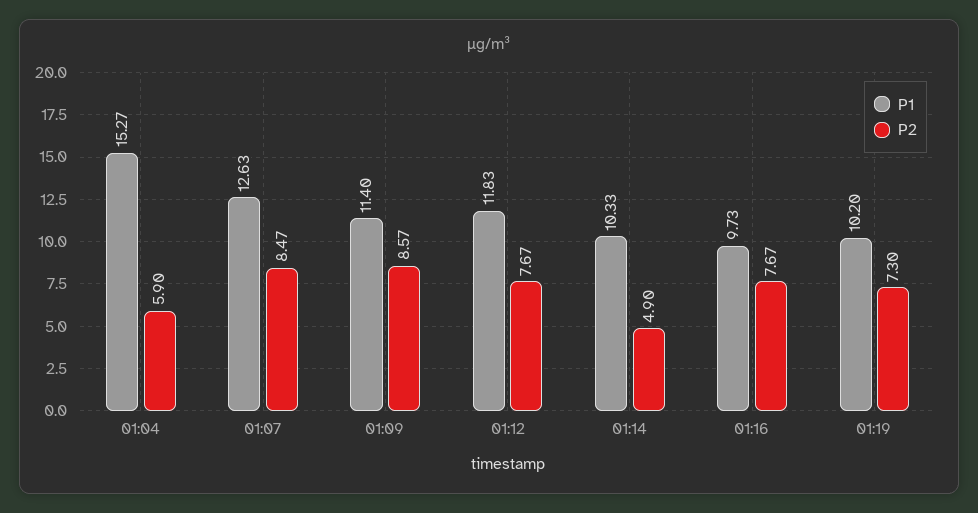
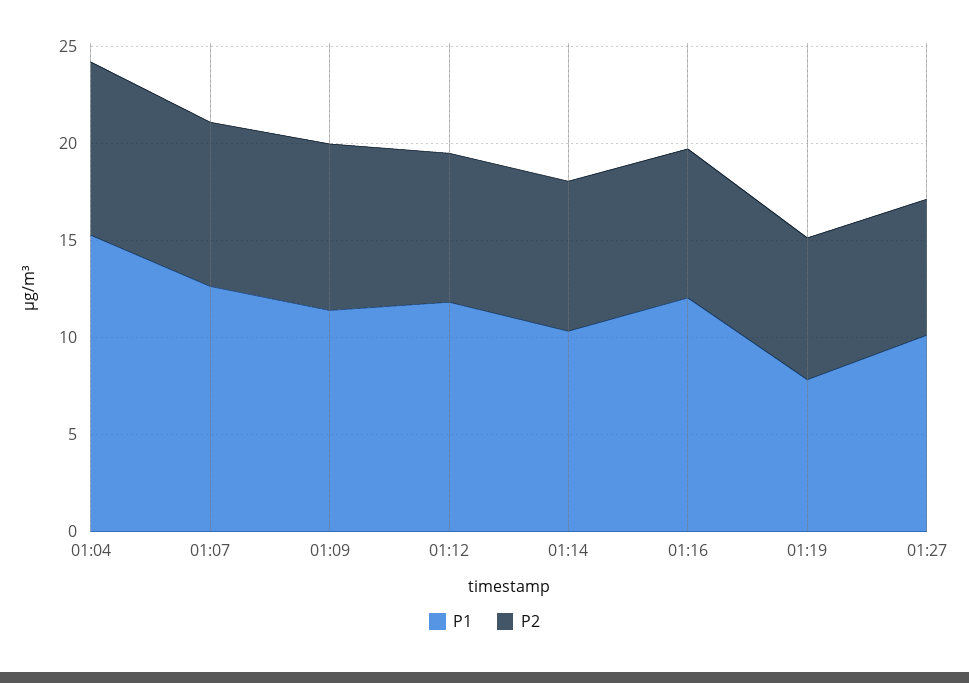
P2, 01:04: 5.9 -> 9
P2, 01:14: 4.9 -> 8
P1, 01:16: 9.73 -> 12
P1, 01:19: 10.2 -> 8
P1, 01:27: none -> 10
P2, 01:27: none -> 7

